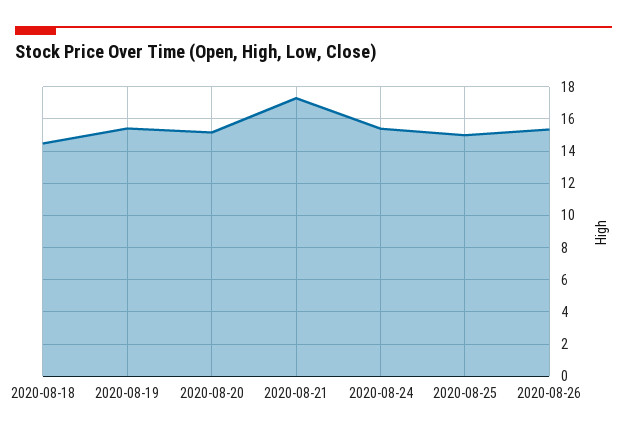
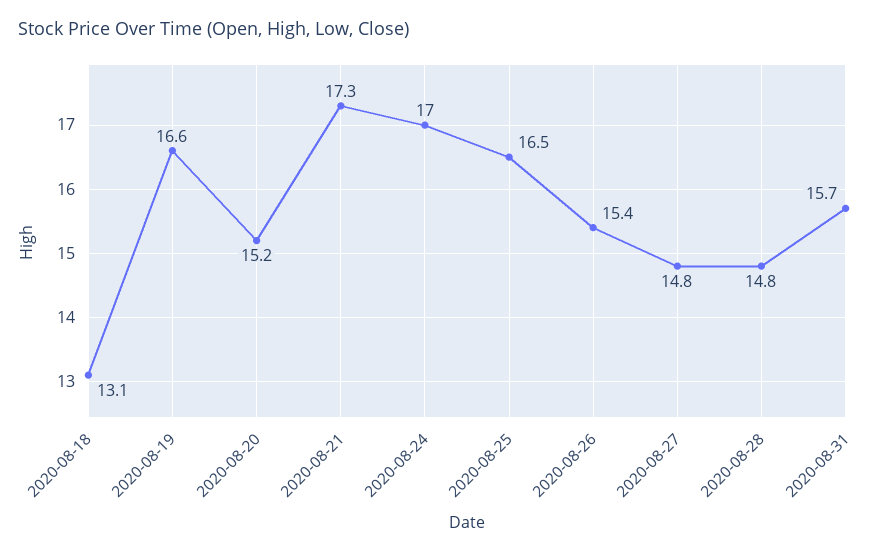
2020-08-18: 14.5 -> 13.1
2020-08-19: 15.5 -> 16.6
2020-08-24: 15.5 -> 17
2020-08-25: 15 -> 16.5
2020-08-27: none -> 14.8
2020-08-28: none -> 14.8
2020-08-31: none -> 15.7

